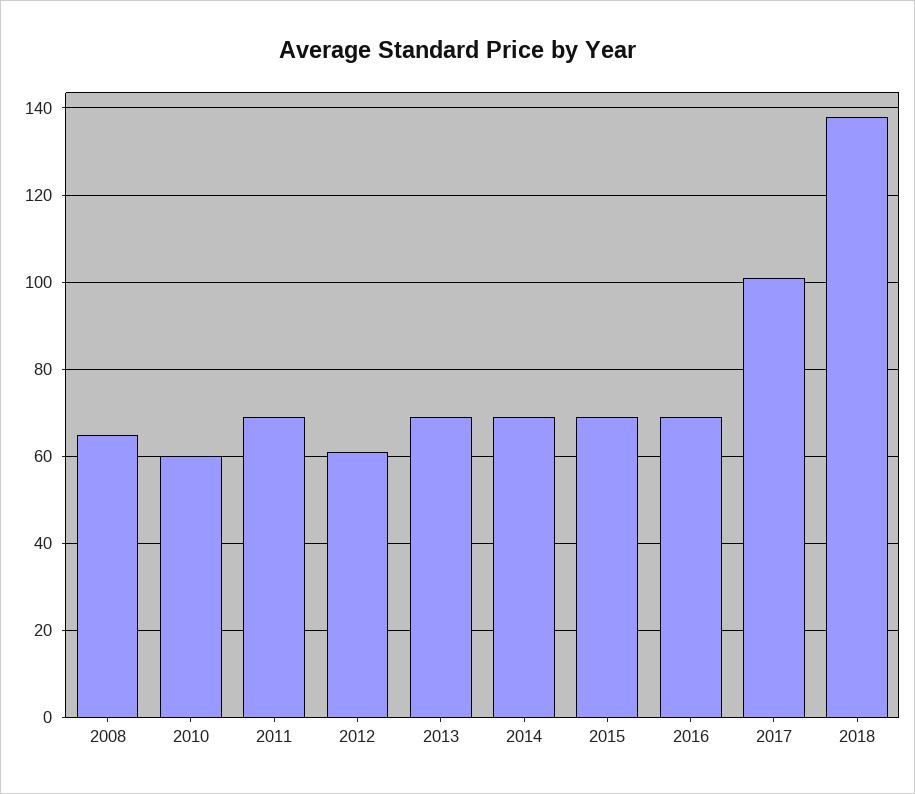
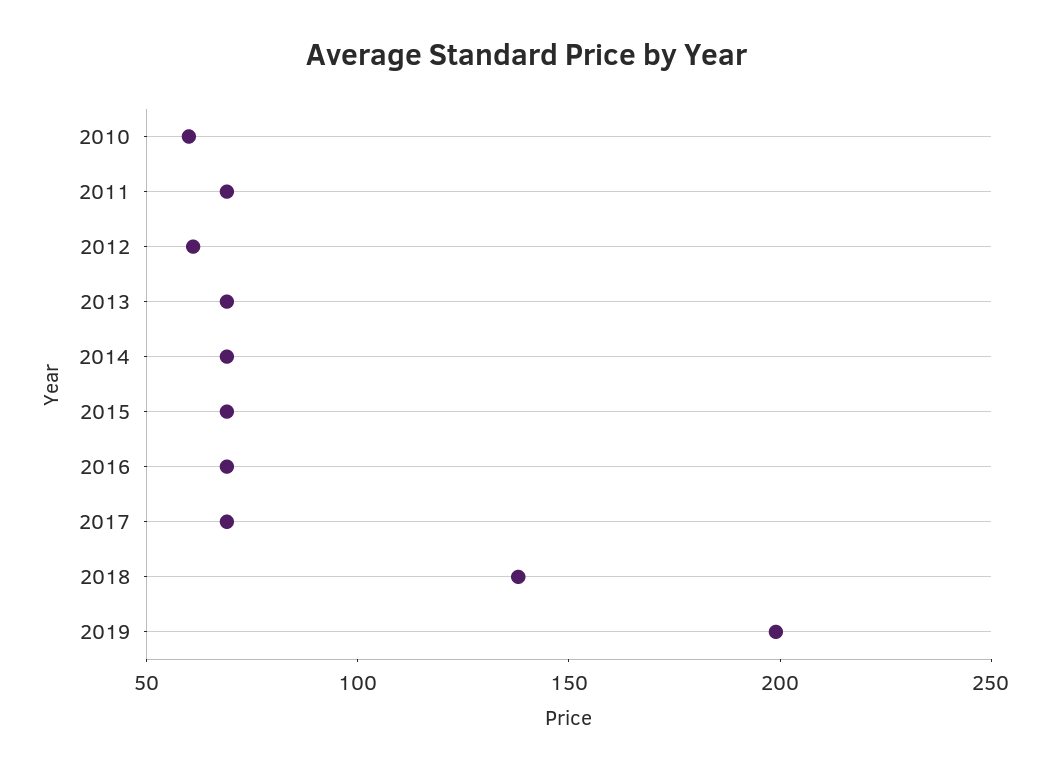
2008: 65 -> none
2017: 100 -> 70
2019: none -> 200

